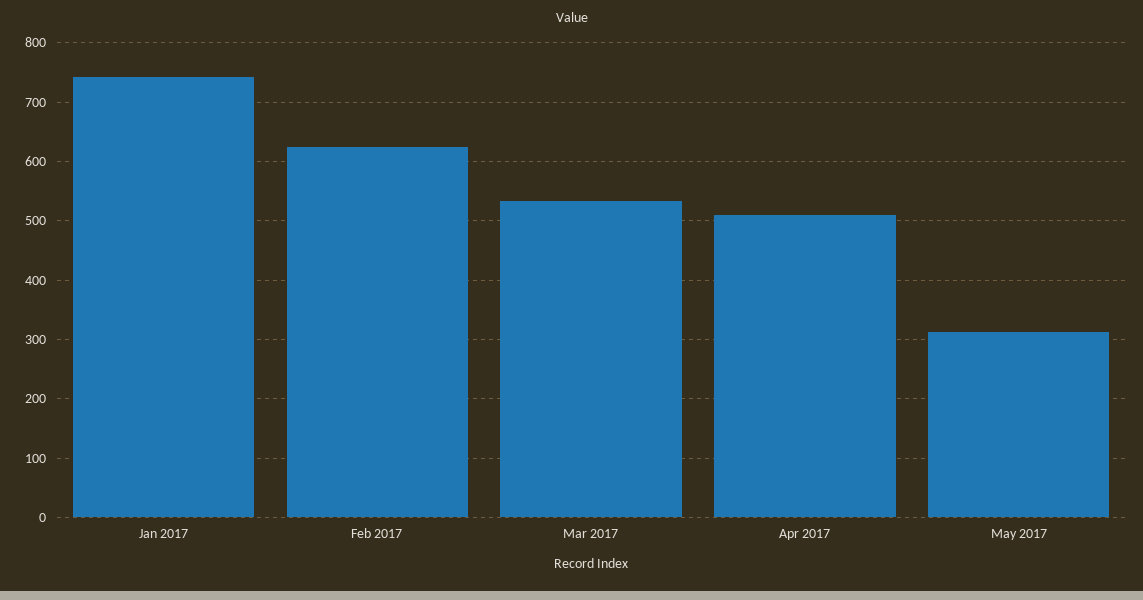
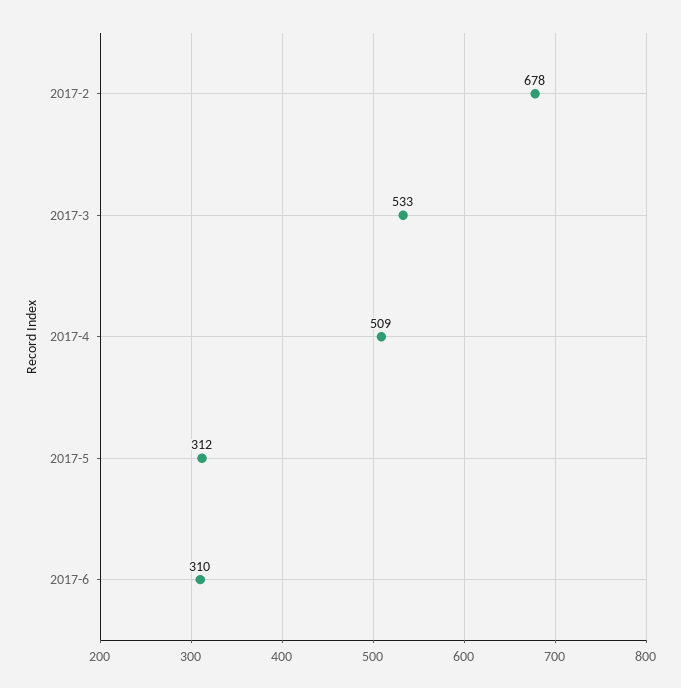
Jan 2017: 740 -> none
Feb 2017: 620 -> 678
2017-6: none -> 310

